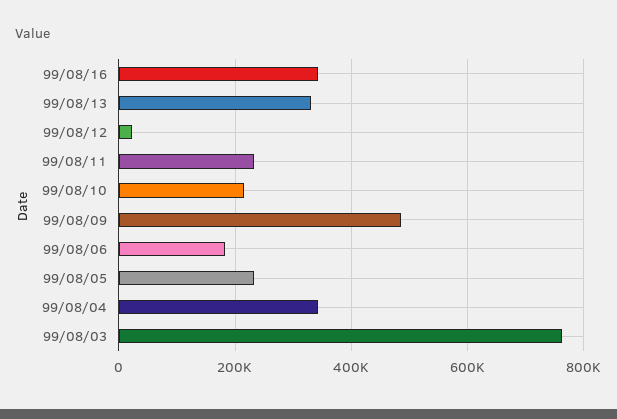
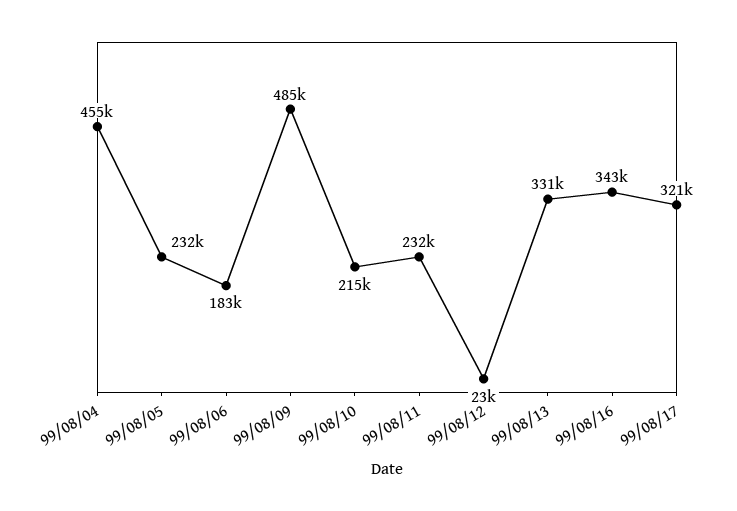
99/08/04: 340000 -> 455000
99/08/03: 760000 -> none
99/08/17: none -> 321000

